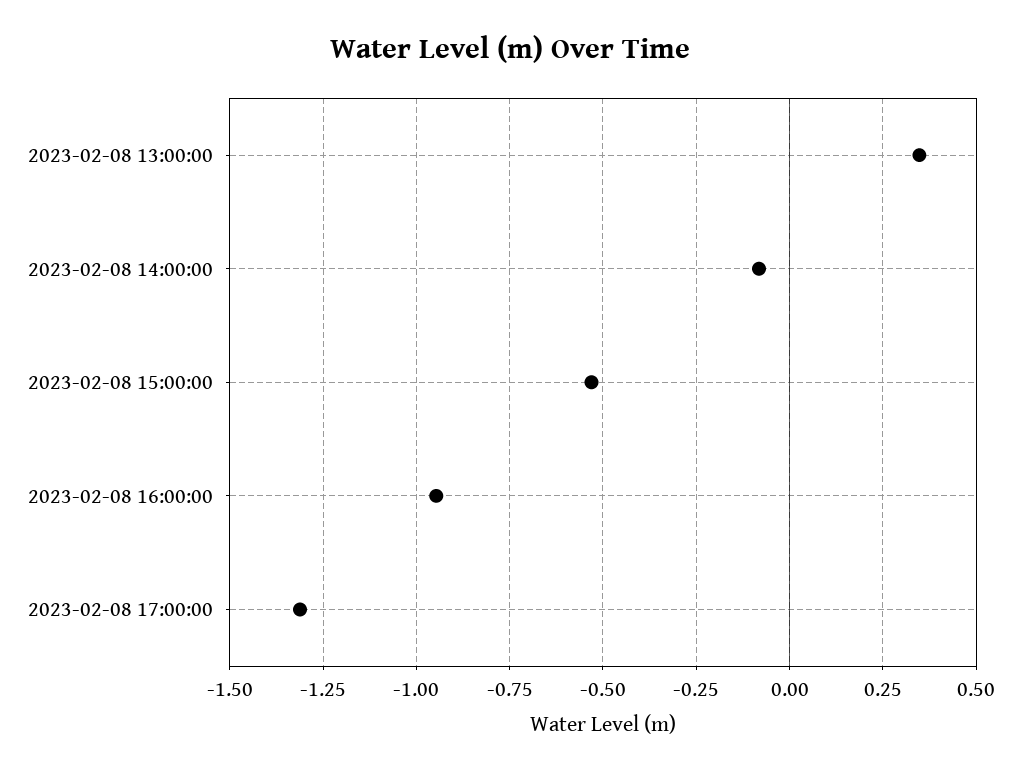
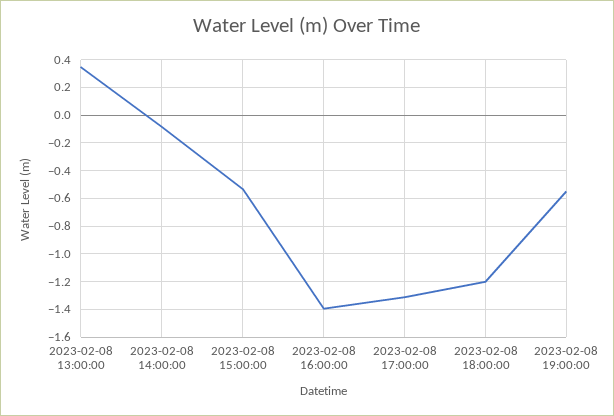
2023-02-08 16:00:00: -0.95 -> -1.4
2023-02-08 18:00:00: none -> -1.2
2023-02-08 19:00:00: none -> -0.55

